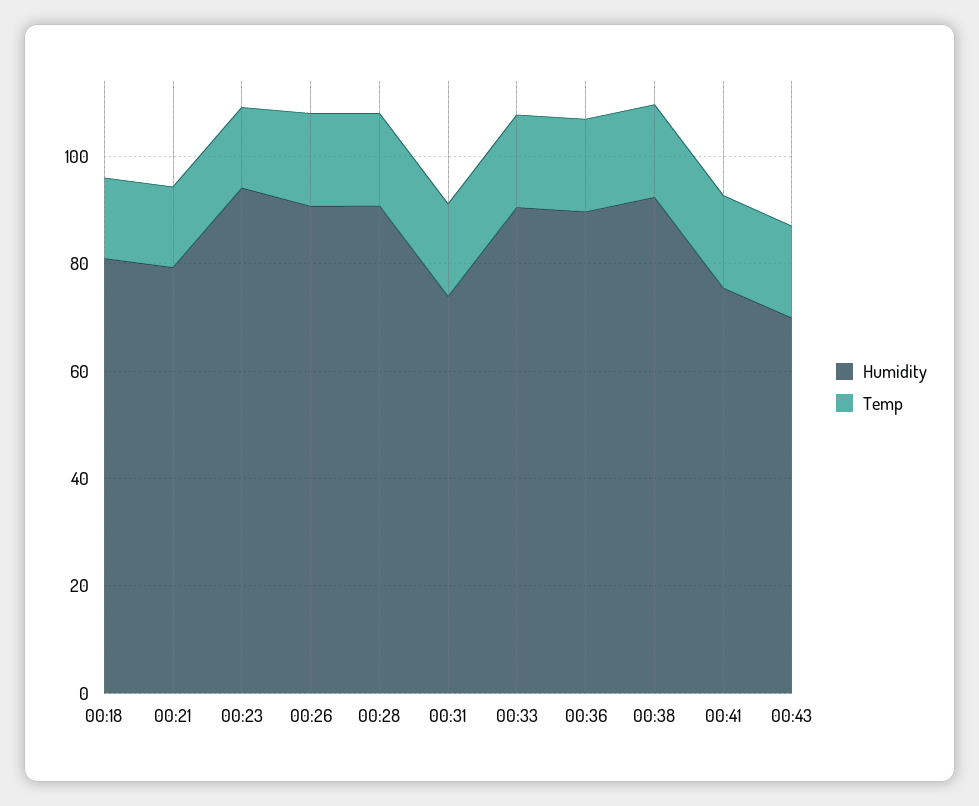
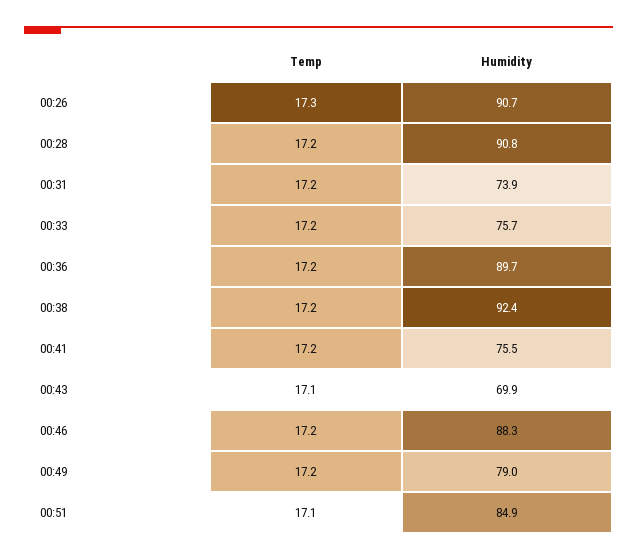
Humidity, 00:18: 80 -> none
Temp, 00:18: 15 -> none
Humidity, 00:21: 80 -> none
Temp, 00:21: 15 -> none
Humidity, 00:23: 95 -> none
Temp, 00:23: 15 -> none
Humidity, 00:33: 90 -> 75.7
Temp, 00:46: none -> 17.2
Humidity, 00:46: none -> 88.3
Temp, 00:49: none -> 17.2
Humidity, 00:49: none -> 79
Temp, 00:51: none -> 17.1
Humidity, 00:51: none -> 84.9

